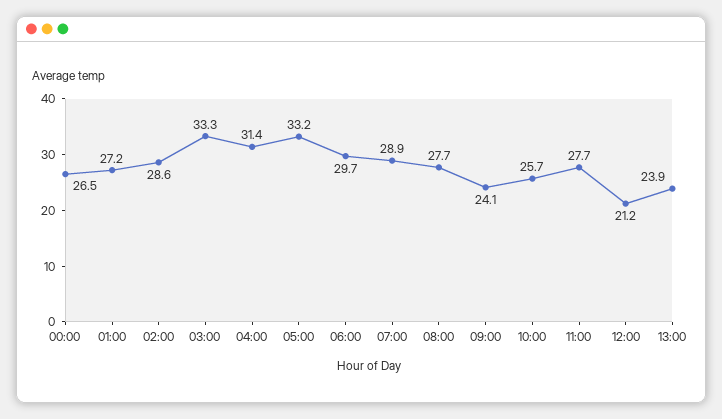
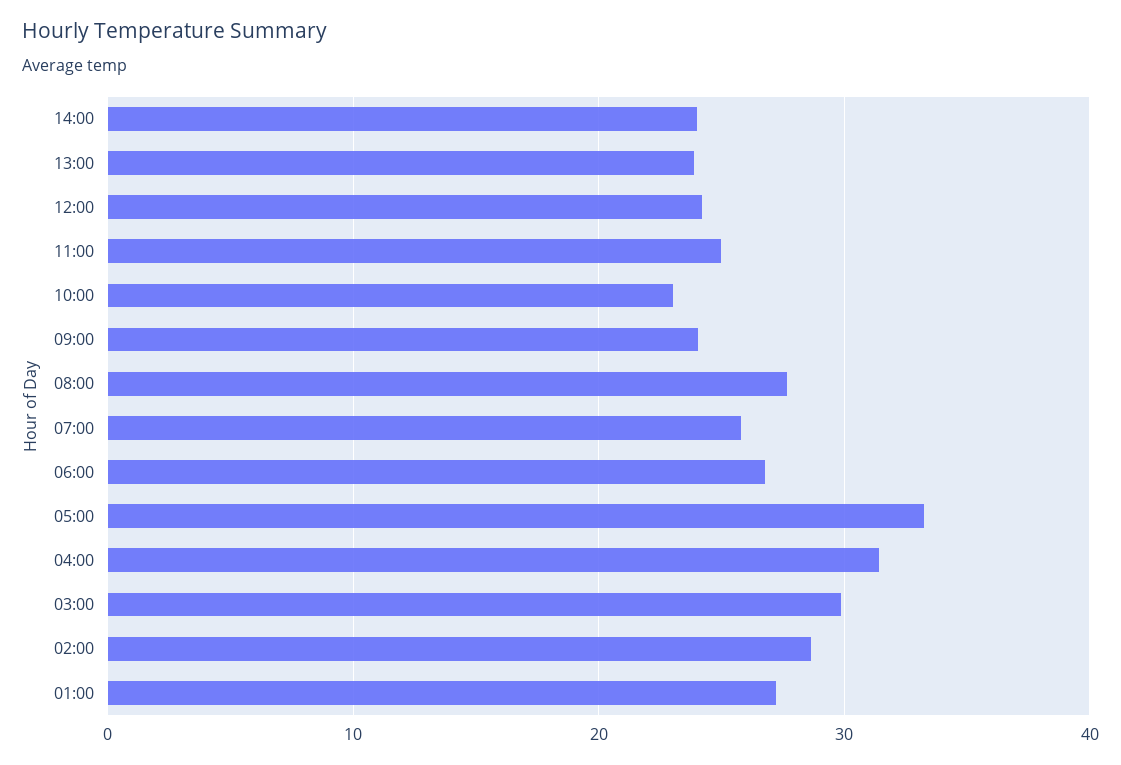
00:00: 26.5 -> none
03:00: 33.3 -> 30
06:00: 29.7 -> 27
07:00: 28.9 -> 26
10:00: 25.7 -> 23
11:00: 27.7 -> 25
12:00: 21.2 -> 24
14:00: none -> 24

